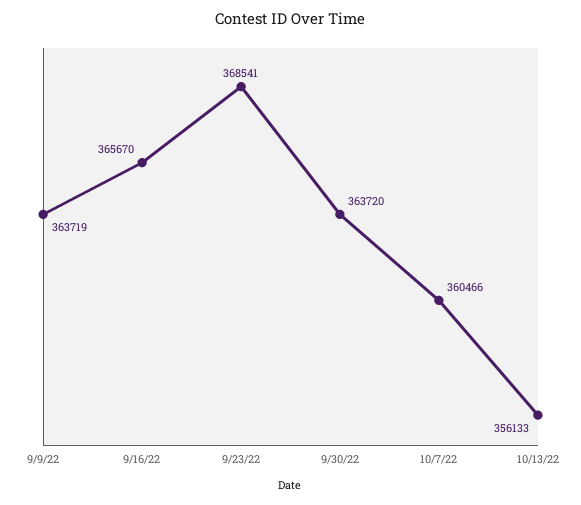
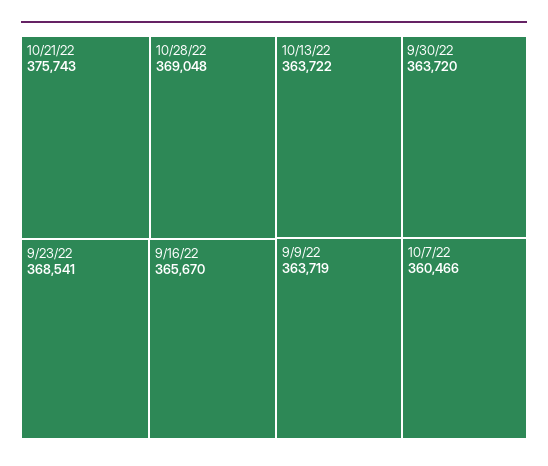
10/13/22: 356133 -> 363722
10/21/22: none -> 375743
10/28/22: none -> 369048

